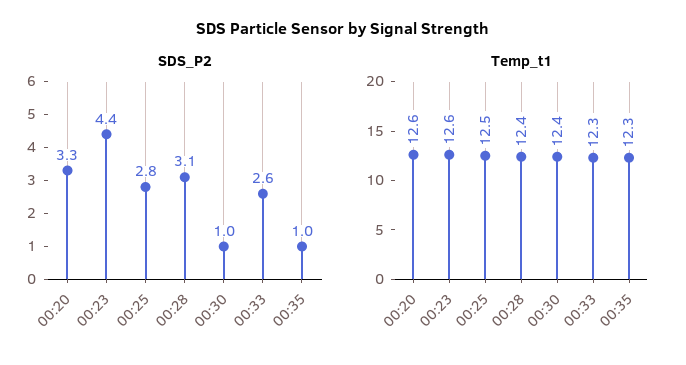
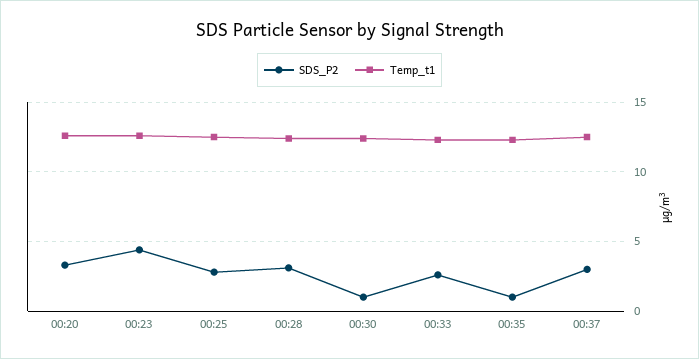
SDS_P2, 00:37: none -> 3
Temp_t1, 00:37: none -> 12.5

